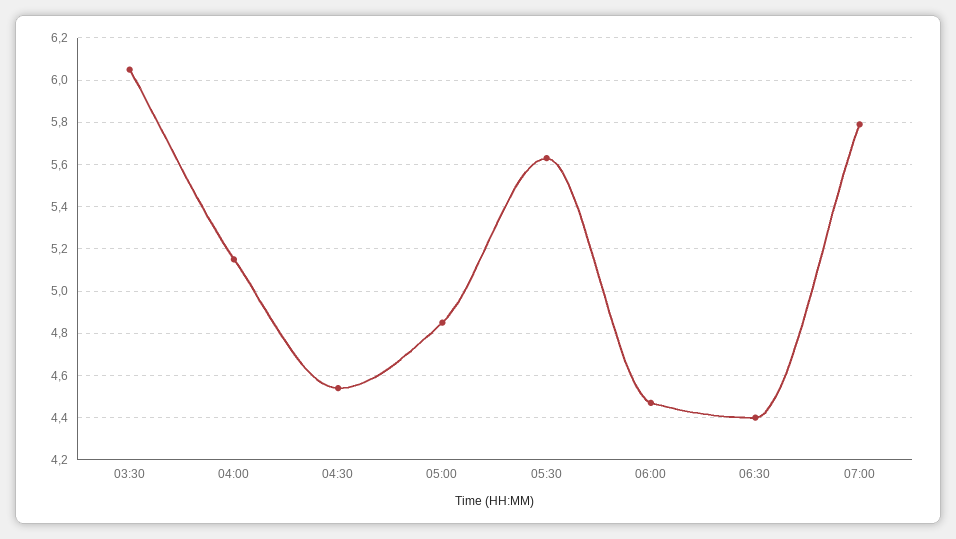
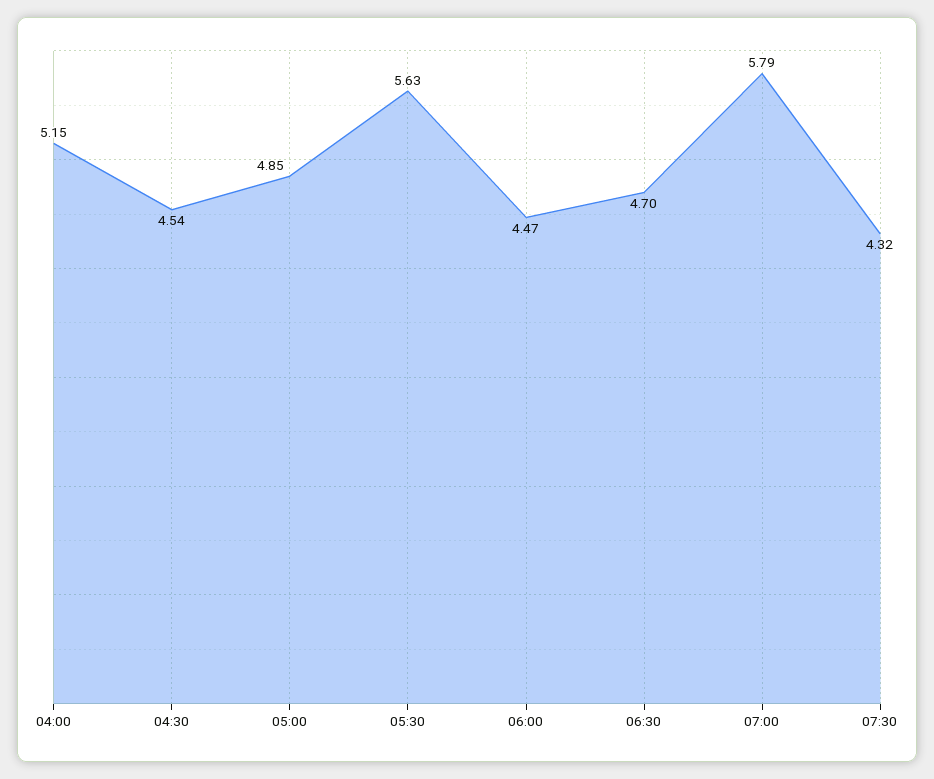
03:30: 6.05 -> none
06:30: 4.4 -> 4.7
07:30: none -> 4.32

